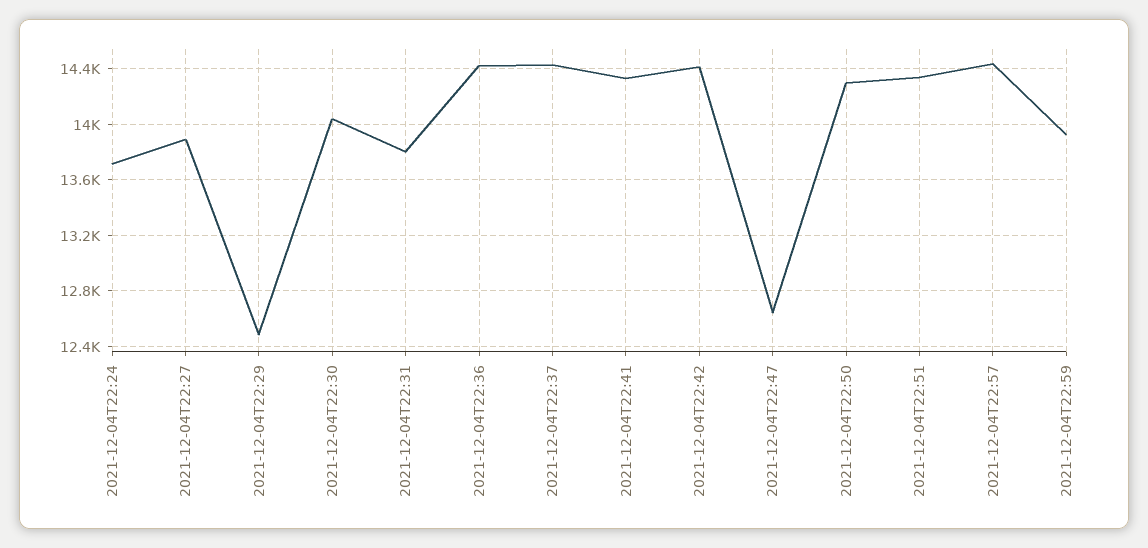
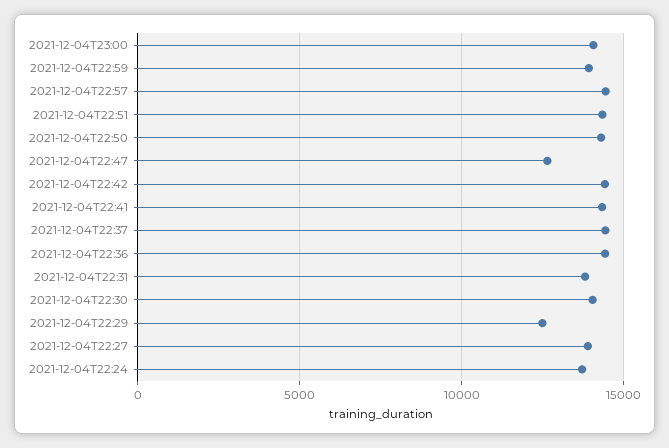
2021-12-04T23:00: none -> 14000

